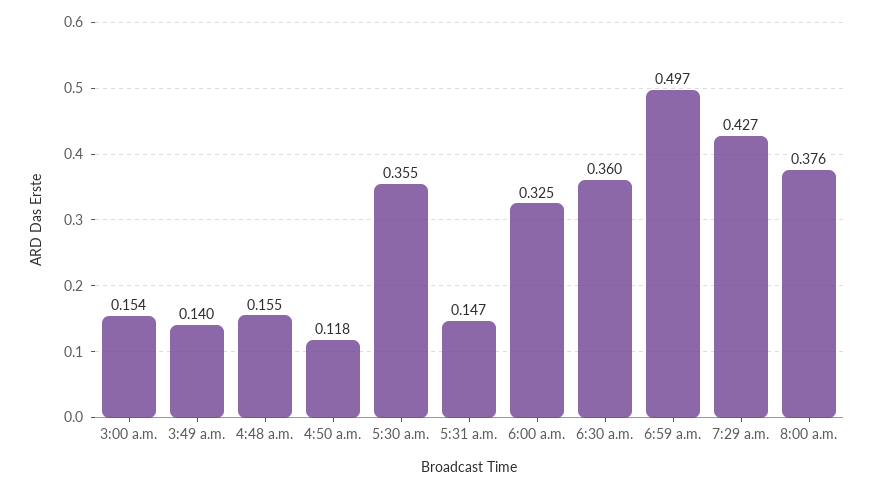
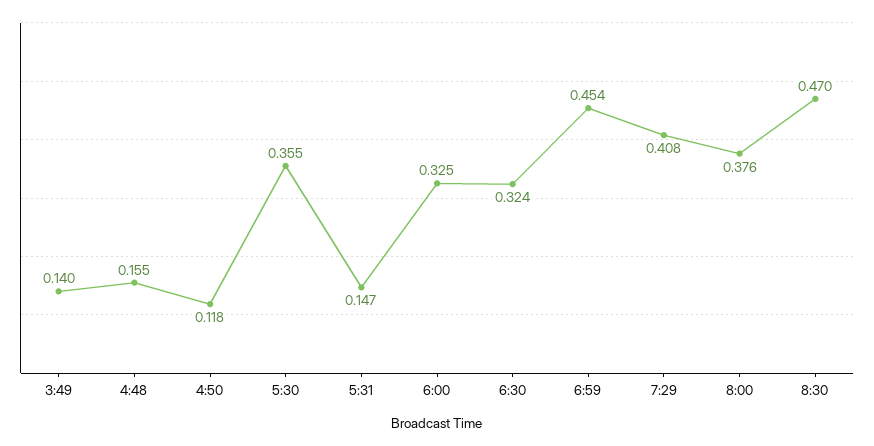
3:00 a.m.: 0.154 -> none
6:30 a.m.: 0.36 -> 0.324
6:59 a.m.: 0.497 -> 0.454
7:29 a.m.: 0.427 -> 0.408
8:30: none -> 0.47

